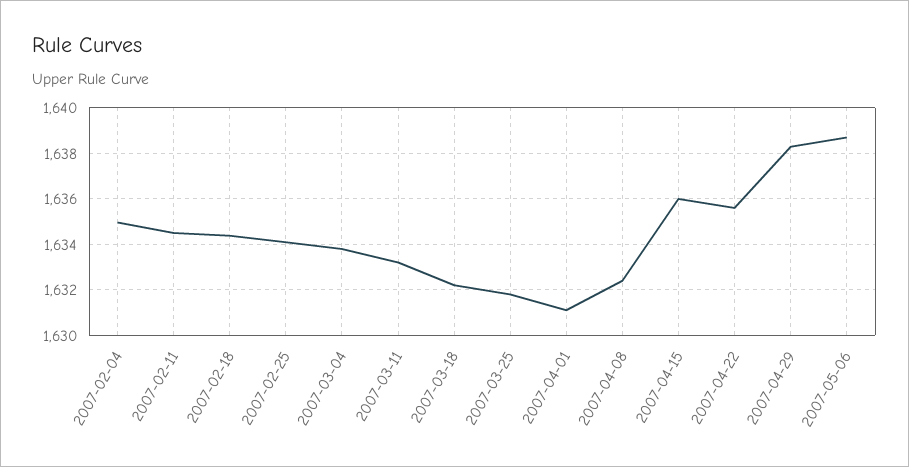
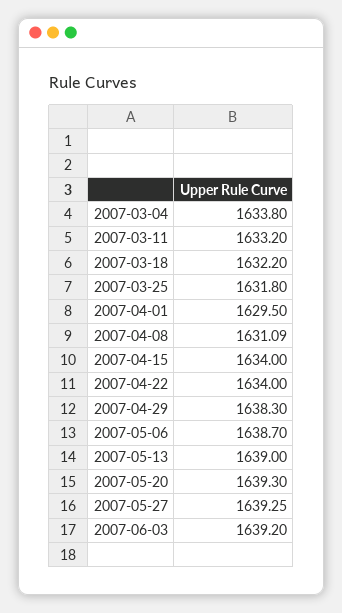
2007-02-04: 1635 -> none
2007-02-11: 1634.5 -> none
2007-02-18: 1634.5 -> none
2007-02-25: 1634 -> none
2007-04-01: 1631 -> 1629.5
2007-04-08: 1632.5 -> 1631.09
2007-04-15: 1636 -> 1634
2007-04-22: 1635.5 -> 1634
2007-05-13: none -> 1639
2007-05-20: none -> 1639.3
2007-05-27: none -> 1639.25
2007-06-03: none -> 1639.2

